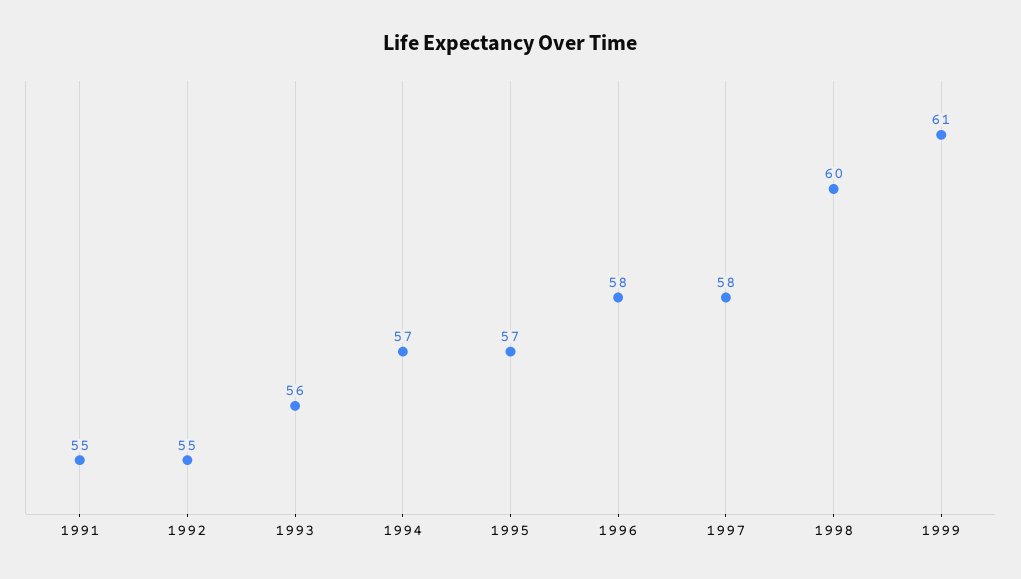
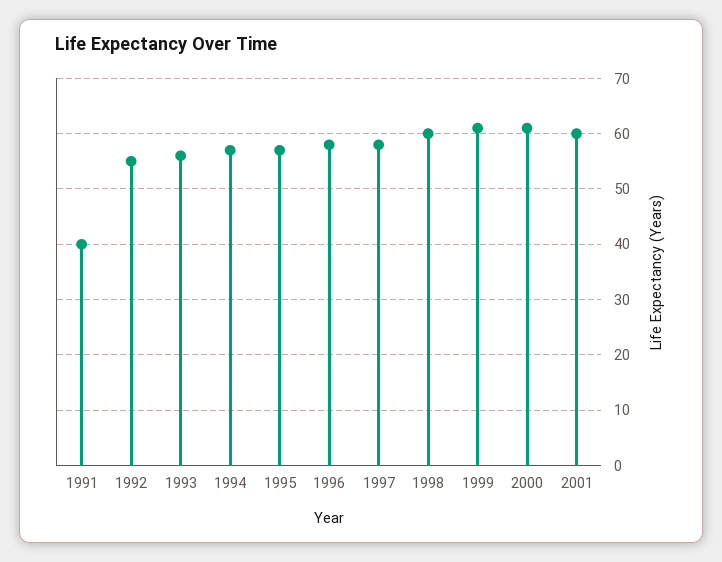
1991: 55 -> 40
2000: none -> 60
2001: none -> 60

